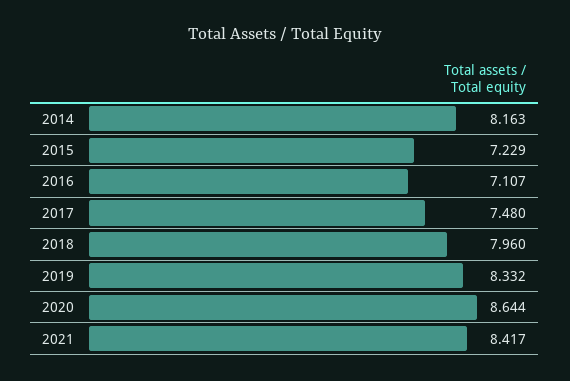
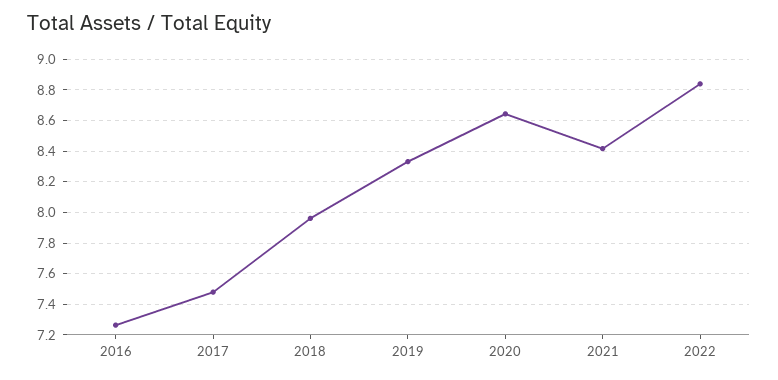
2014: 8.163 -> none
2015: 7.229 -> none
2016: 7.107 -> 7.25
2022: none -> 8.85

